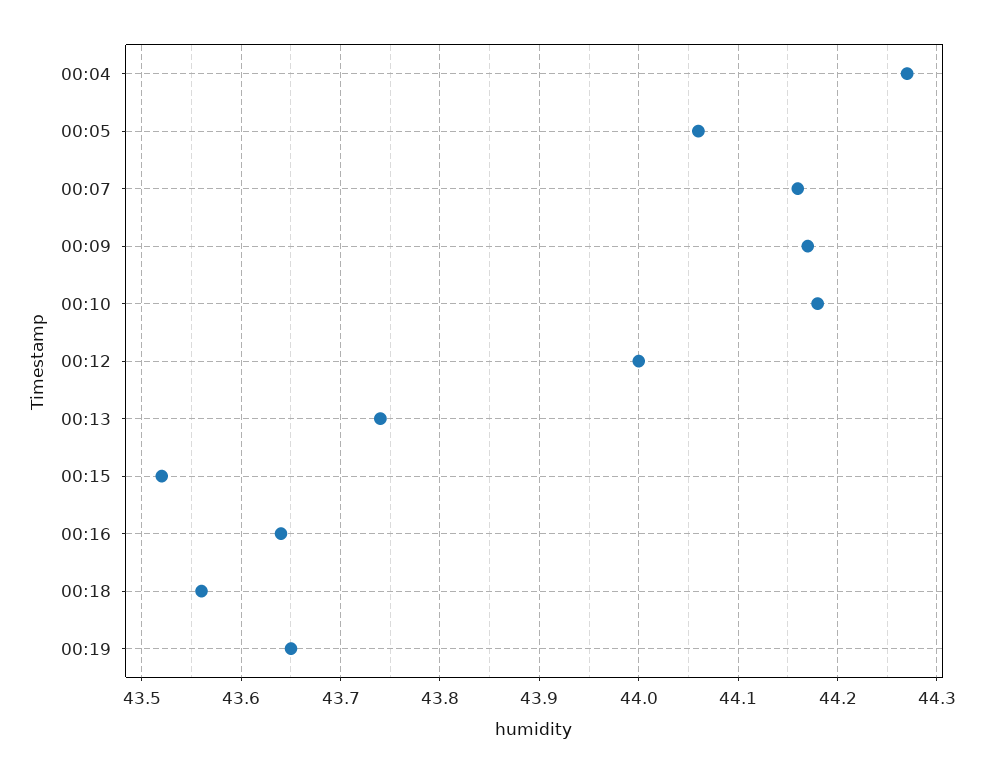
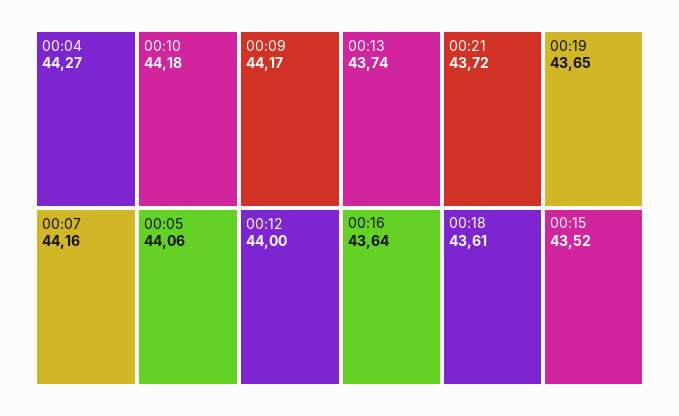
00:18: 43.56 -> 43.61
00:21: none -> 43.72

